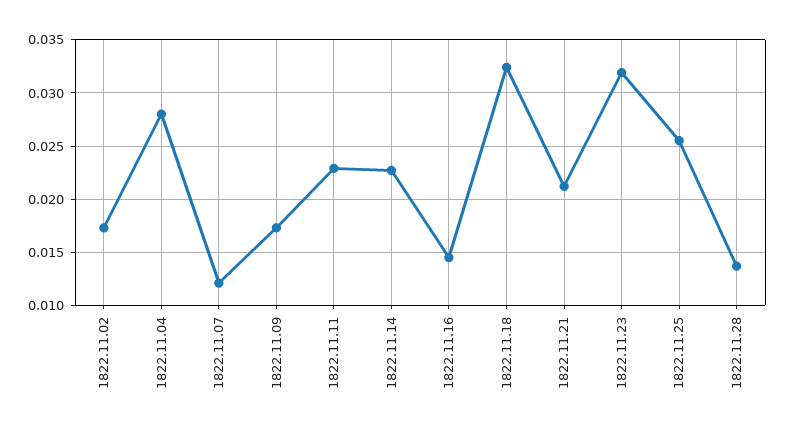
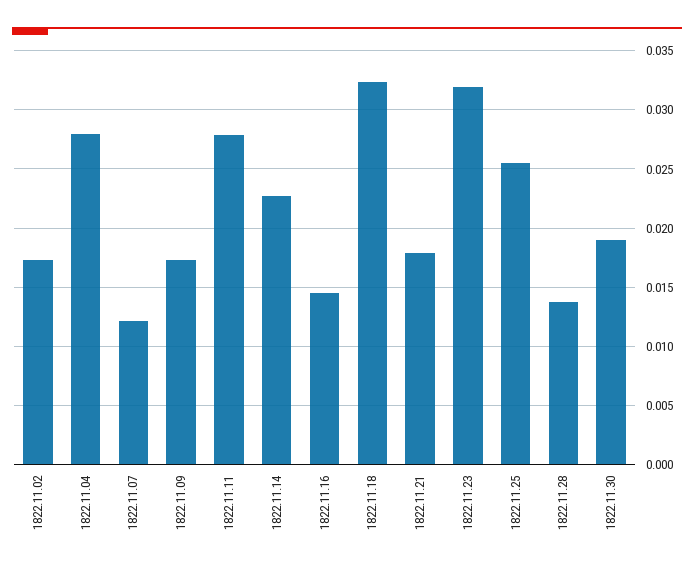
1822.11.11: 0.023 -> 0.028
1822.11.21: 0.021 -> 0.018
1822.11.30: none -> 0.019

